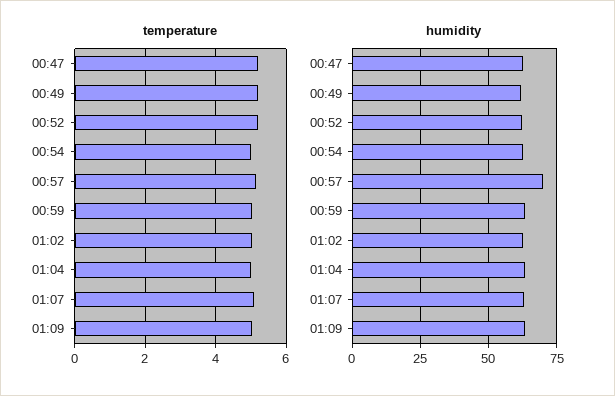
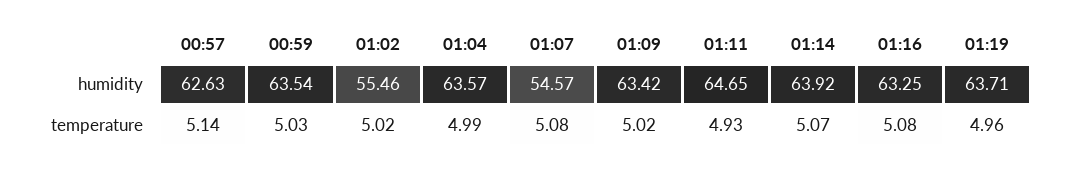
temperature, 00:47: 5.2 -> none
temperature, 00:49: 5.2 -> none
temperature, 00:52: 5.2 -> none
temperature, 00:54: 5 -> none
humidity, 00:47: 62.5 -> none
humidity, 00:49: 62.5 -> none
humidity, 00:52: 62.5 -> none
humidity, 00:54: 62.5 -> none
humidity, 00:57: 70 -> 62.63
humidity, 01:02: 62.5 -> 55.46
humidity, 01:07: 62.5 -> 54.57
humidity, 01:11: none -> 64.65
humidity, 01:14: none -> 63.92
humidity, 01:16: none -> 63.25
humidity, 01:19: none -> 63.71
temperature, 01:11: none -> 4.93
temperature, 01:14: none -> 5.07
temperature, 01:16: none -> 5.08
temperature, 01:19: none -> 4.96

